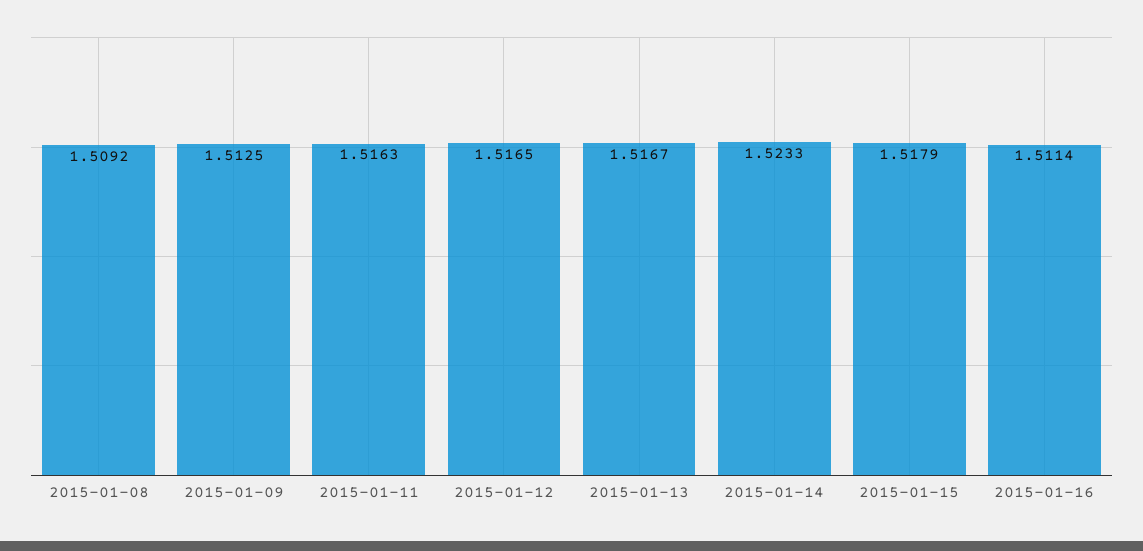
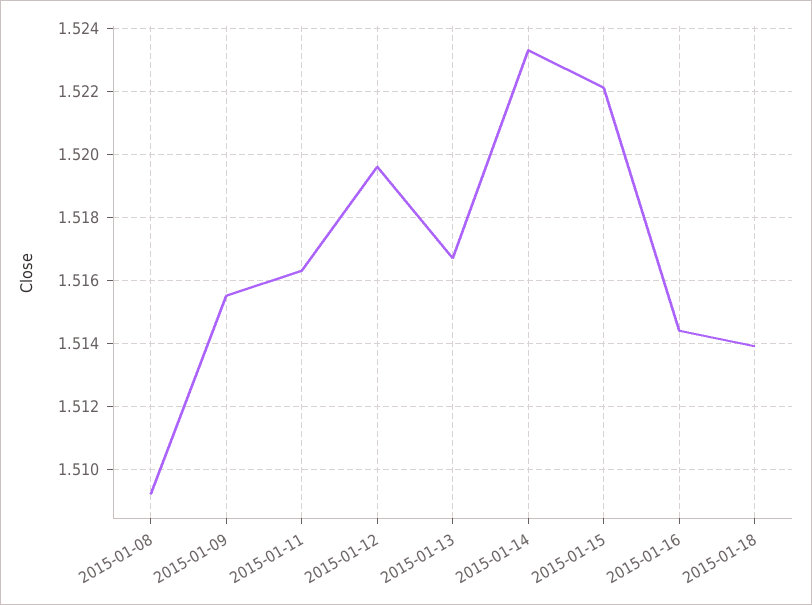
2015-01-09: 1.5125 -> 1.5155
2015-01-12: 1.5165 -> 1.5195
2015-01-15: 1.5179 -> 1.522
2015-01-16: 1.5114 -> 1.5145
2015-01-18: none -> 1.514

